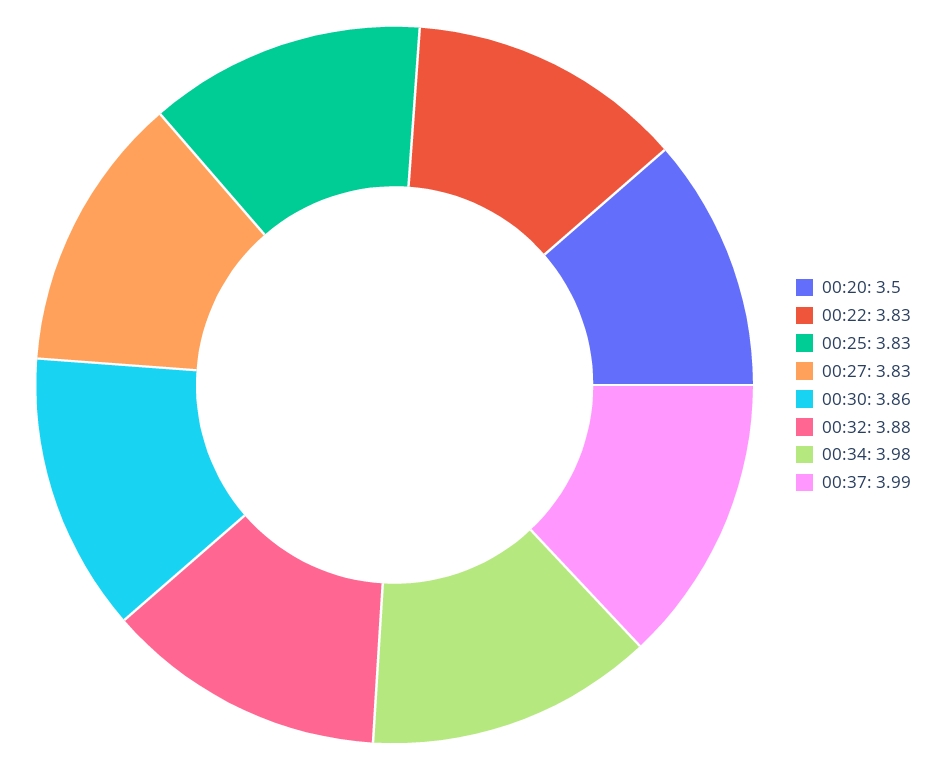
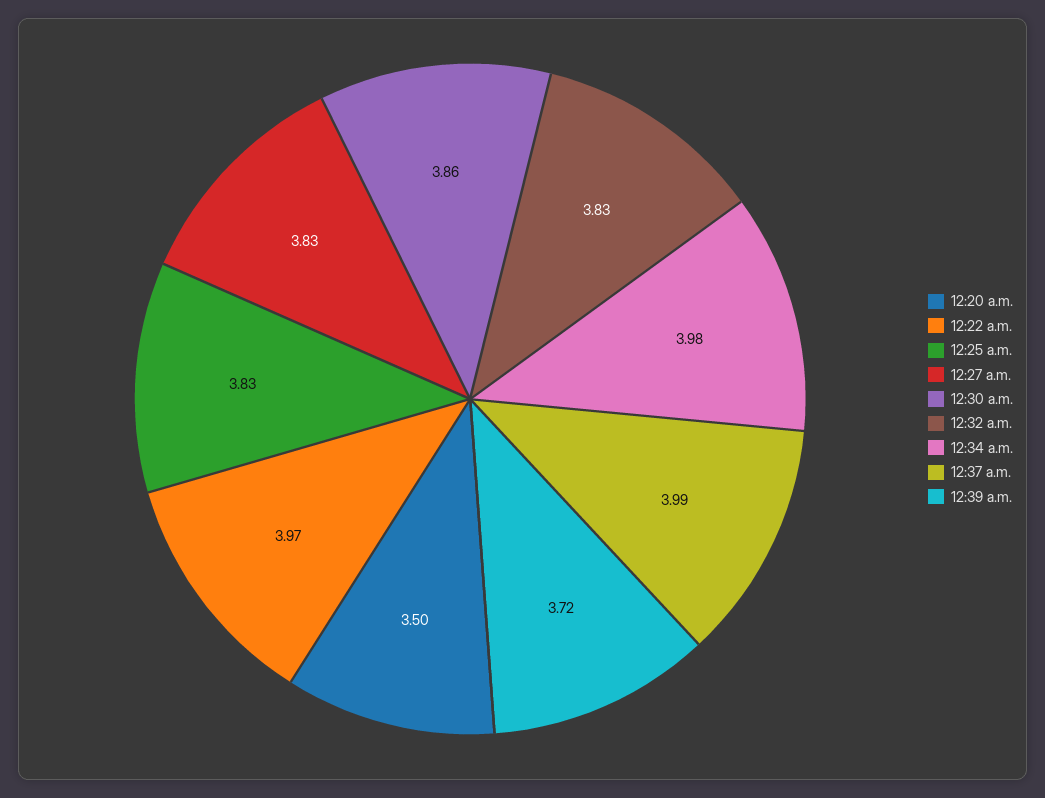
00:22: 3.83 -> 3.97
00:32: 3.88 -> 3.83
12:39 a.m.: none -> 3.72

